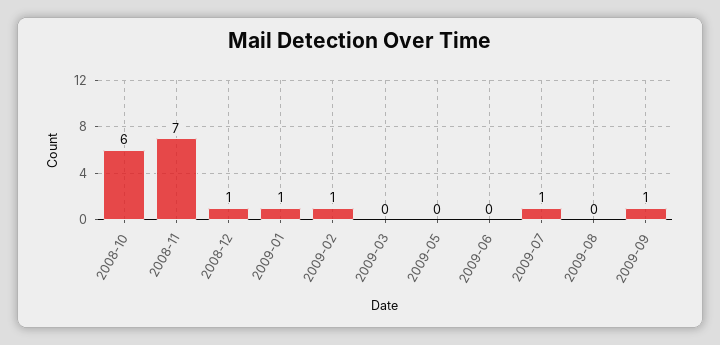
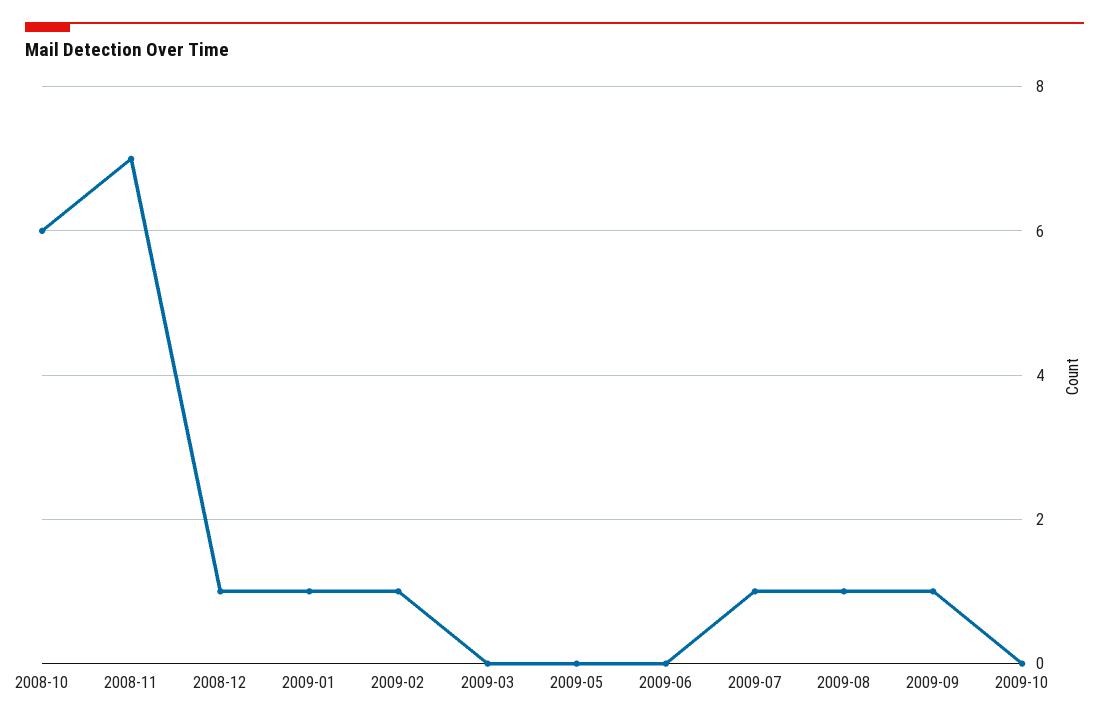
2009-08: 0 -> 1
2009-10: none -> 0

